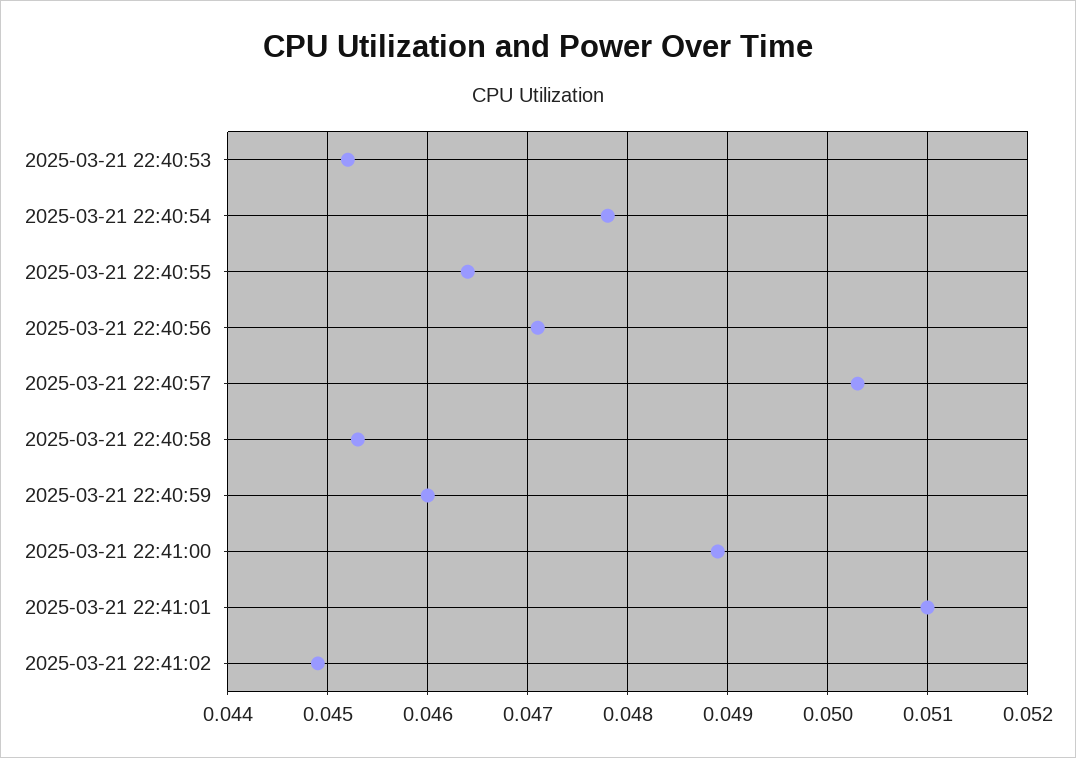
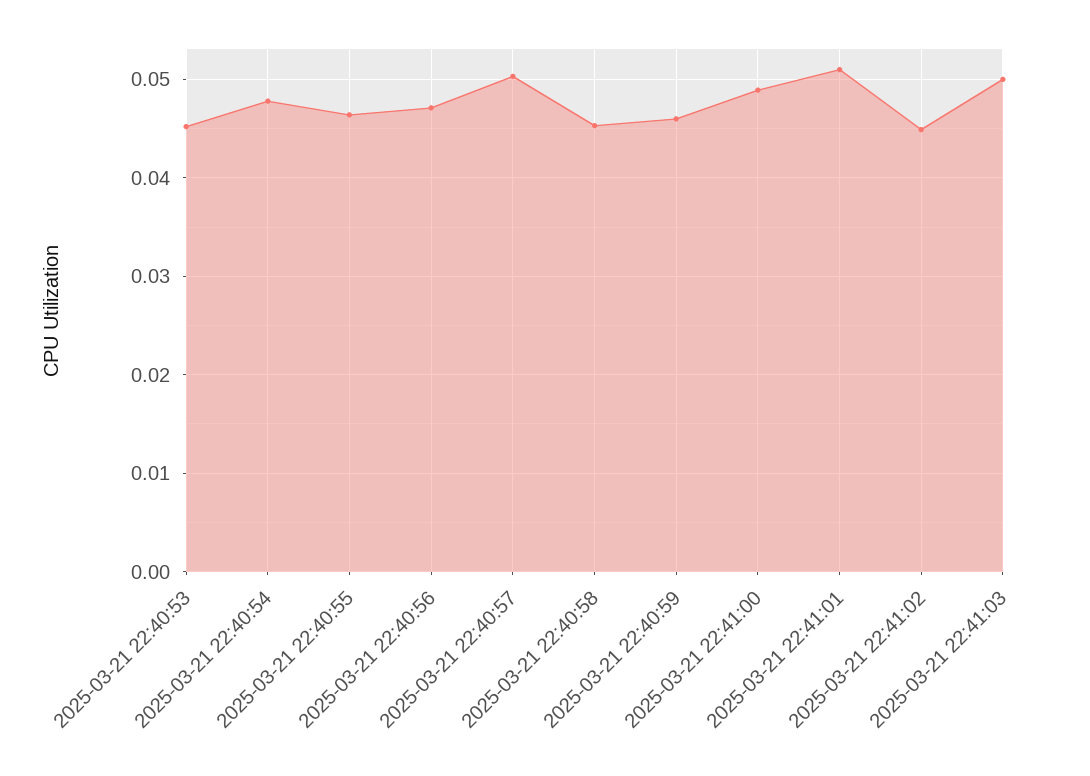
2025-03-21 22:41:03: none -> 0.05

